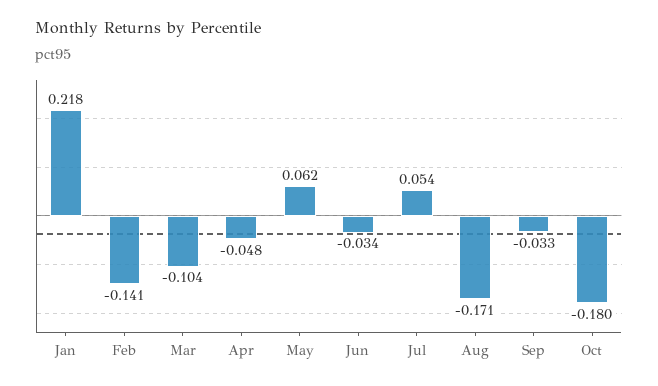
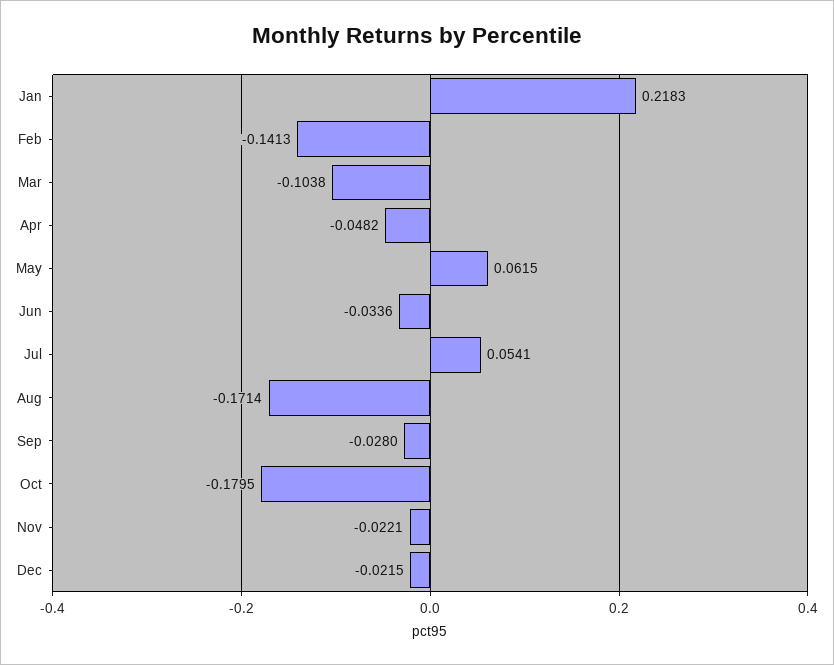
Sep: -0.033 -> -0.028
Nov: none -> -0.0221
Dec: none -> -0.0215

